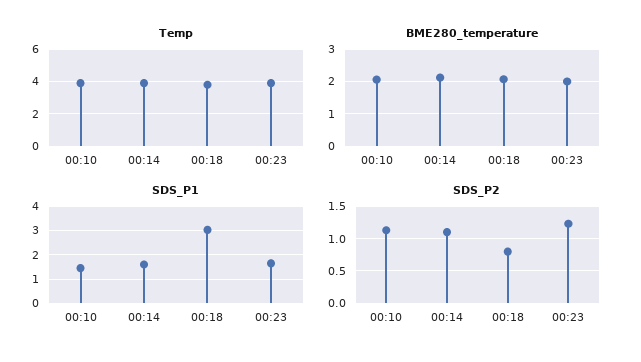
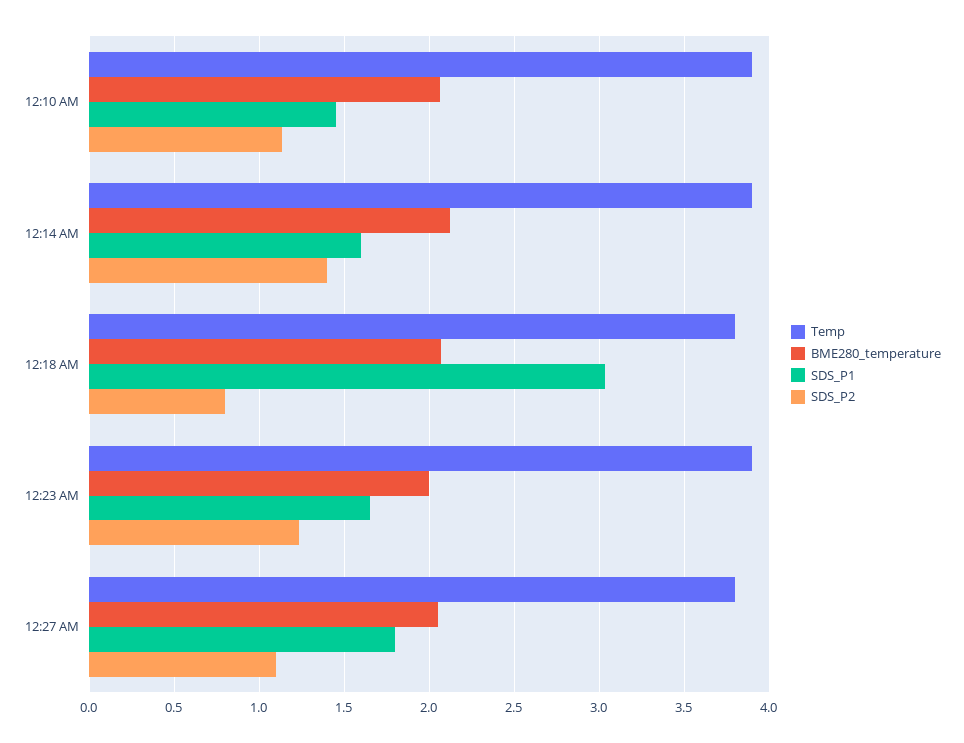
SDS_P2, 00:14: 1.1 -> 1.4
Temp, 12:27 AM: none -> 3.8
BME280_temperature, 12:27 AM: none -> 2.05
SDS_P1, 12:27 AM: none -> 1.8
SDS_P2, 12:27 AM: none -> 1.1

